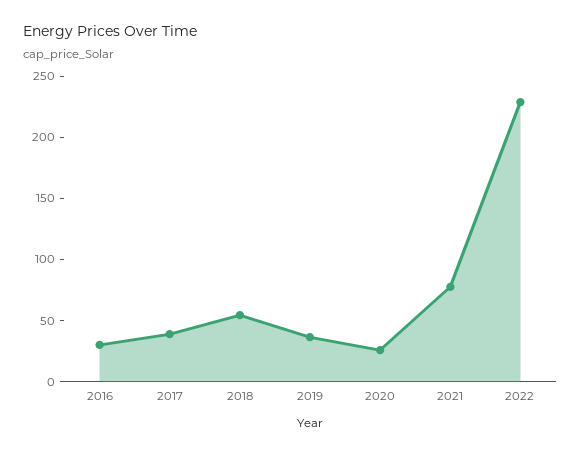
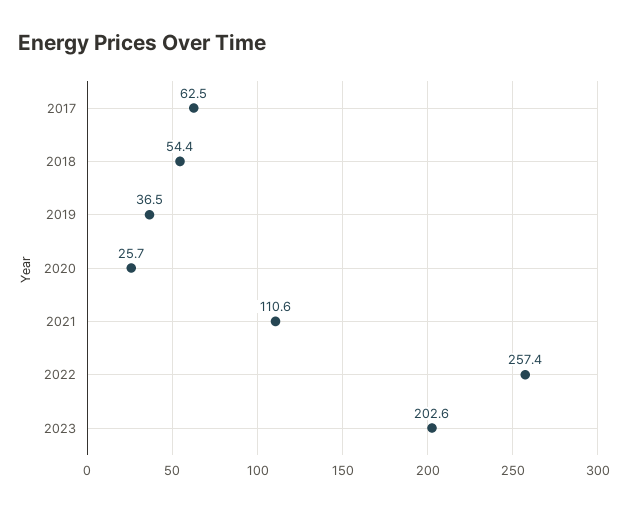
2016: 30 -> none
2017: 40 -> 62.5
2021: 80 -> 110.6
2022: 230 -> 257.4
2023: none -> 202.6

